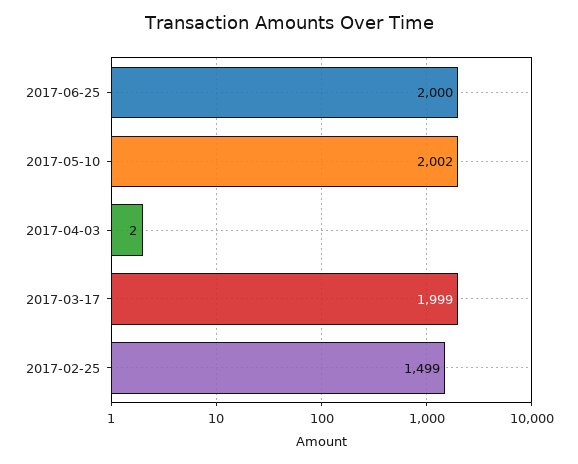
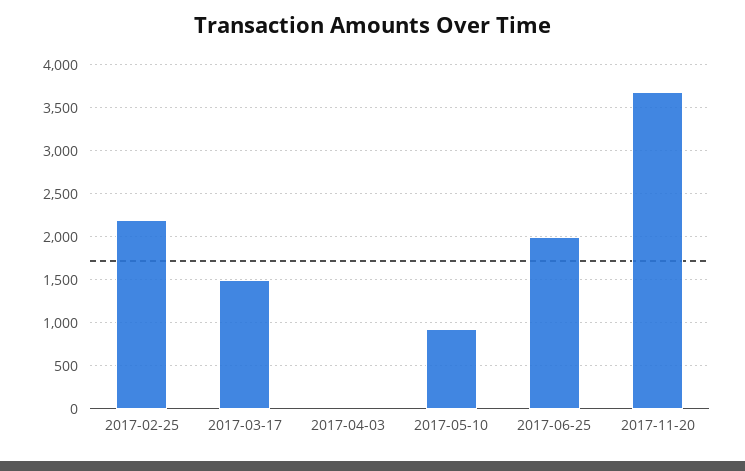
2017-05-10: 2002 -> 900
2017-03-17: 1999 -> 1500
2017-02-25: 1499 -> 2200
2017-11-20: none -> 3700

